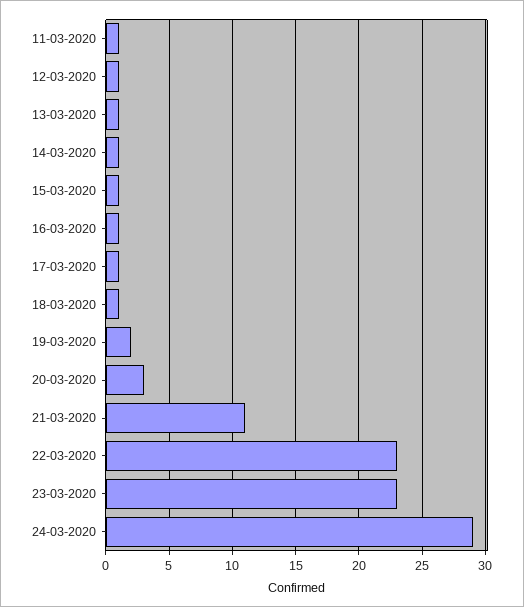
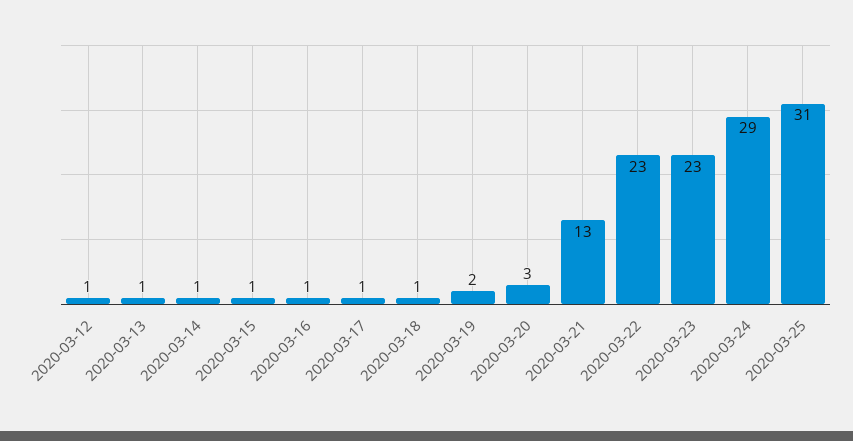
11-03-2020: 1 -> none
21-03-2020: 11 -> 13
2020-03-25: none -> 31

